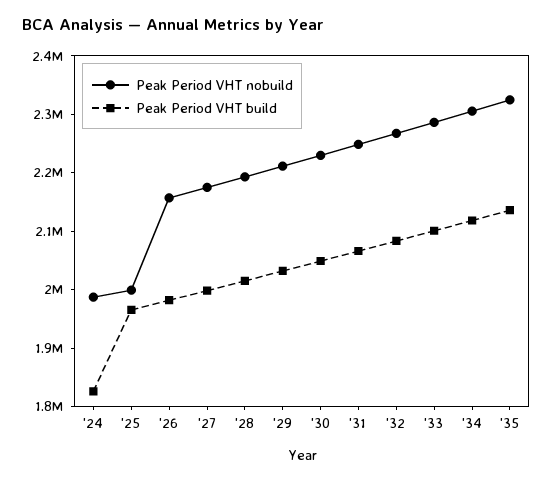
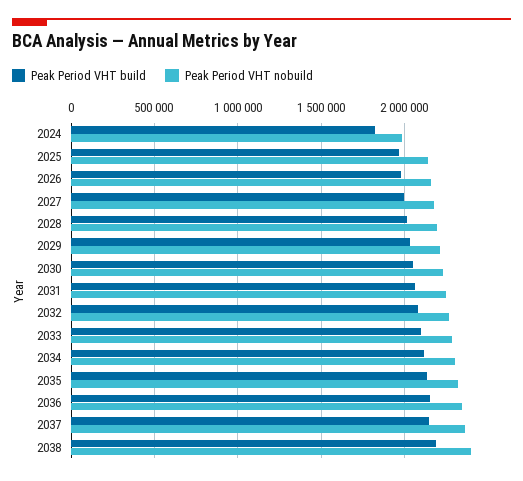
Peak Period VHT nobuild, '25: 2000000 -> 2150000
Peak Period VHT build, 2036: none -> 2150000
Peak Period VHT nobuild, 2036: none -> 2350000
Peak Period VHT build, 2037: none -> 2150000
Peak Period VHT nobuild, 2037: none -> 2350000
Peak Period VHT build, 2038: none -> 2200000
Peak Period VHT nobuild, 2038: none -> 2400000

